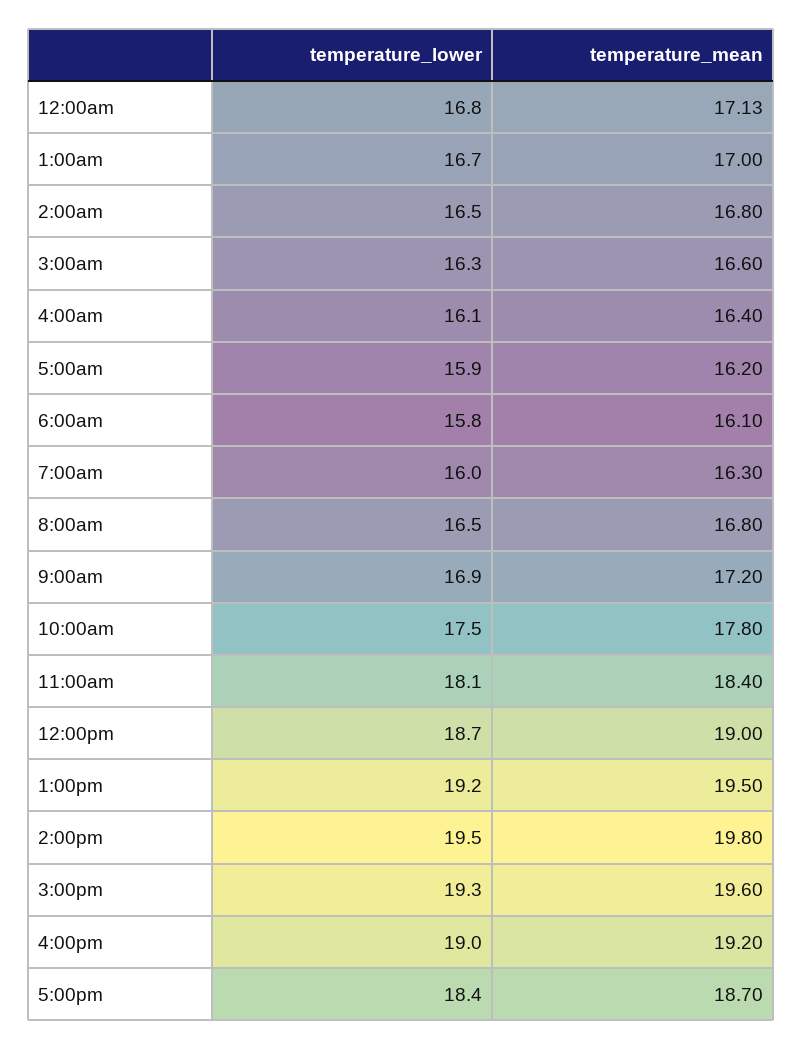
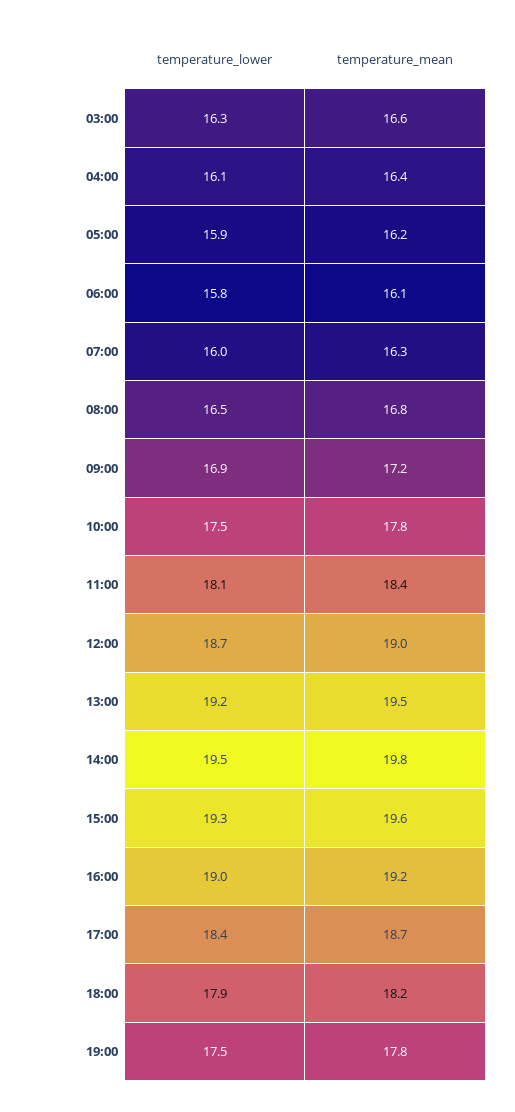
temperature_lower, 12:00am: 16.8 -> none
temperature_mean, 12:00am: 17.13 -> none
temperature_lower, 1:00am: 16.7 -> none
temperature_mean, 1:00am: 17 -> none
temperature_lower, 2:00am: 16.5 -> none
temperature_mean, 2:00am: 16.8 -> none
temperature_lower, 18:00: none -> 17.9
temperature_mean, 18:00: none -> 18.2
temperature_lower, 19:00: none -> 17.5
temperature_mean, 19:00: none -> 17.8

